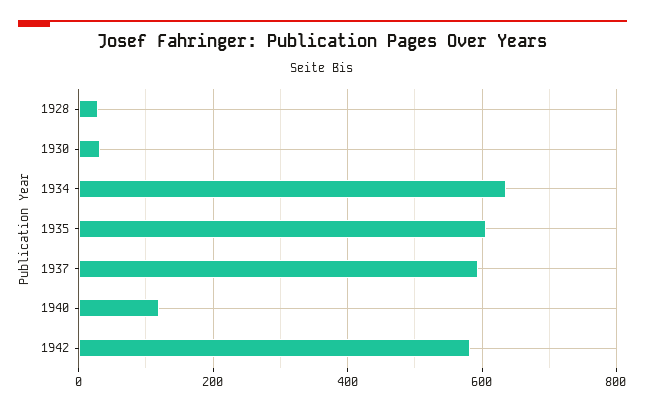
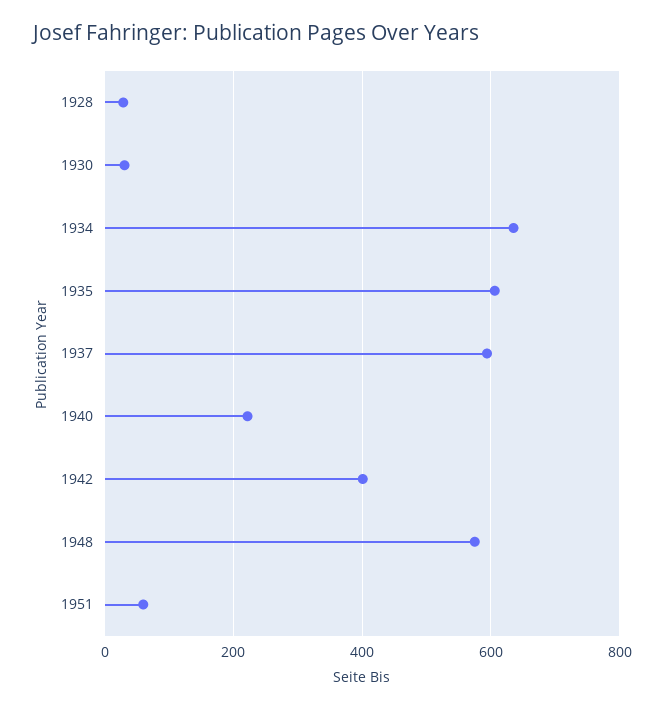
1940: 120 -> 220
1942: 580 -> 400
1948: none -> 580
1951: none -> 60

